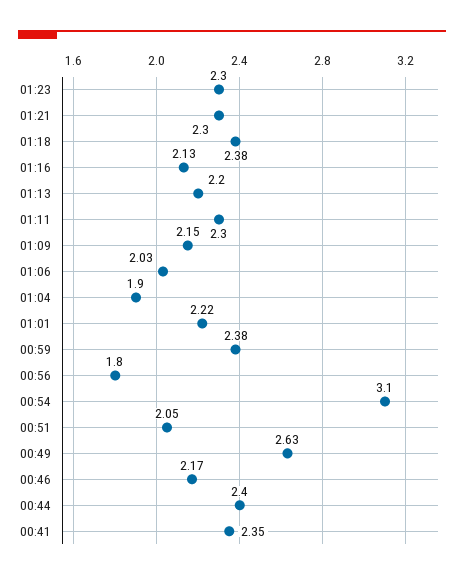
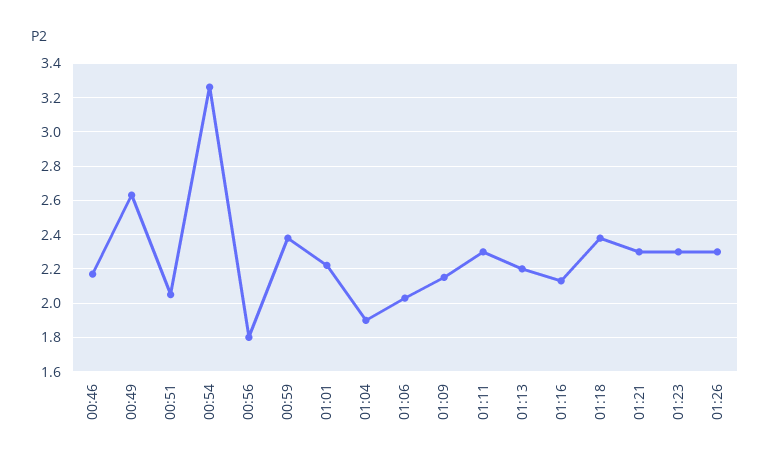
00:54: 3.1 -> 3.25
00:44: 2.4 -> none
00:41: 2.35 -> none
01:26: none -> 2.3

